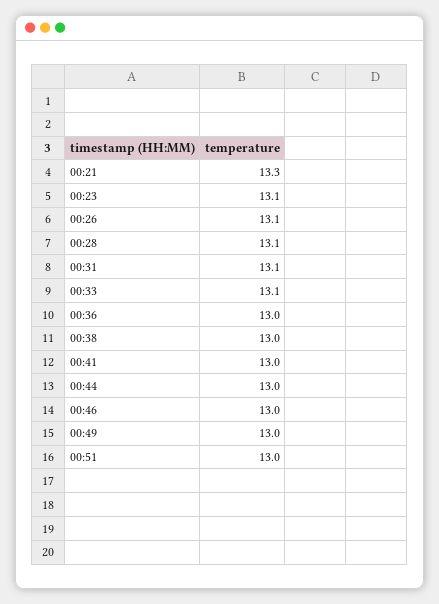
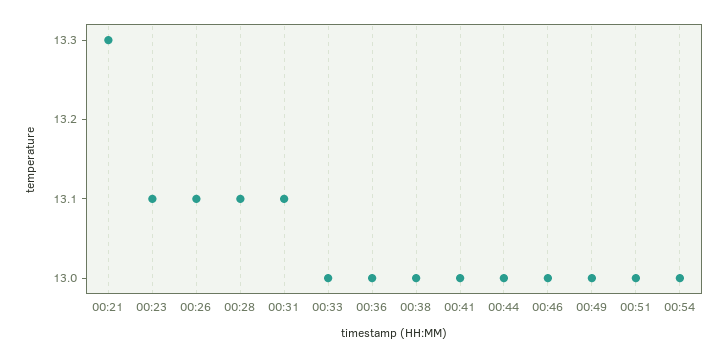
00:33: 13.1 -> 13
00:54: none -> 13

